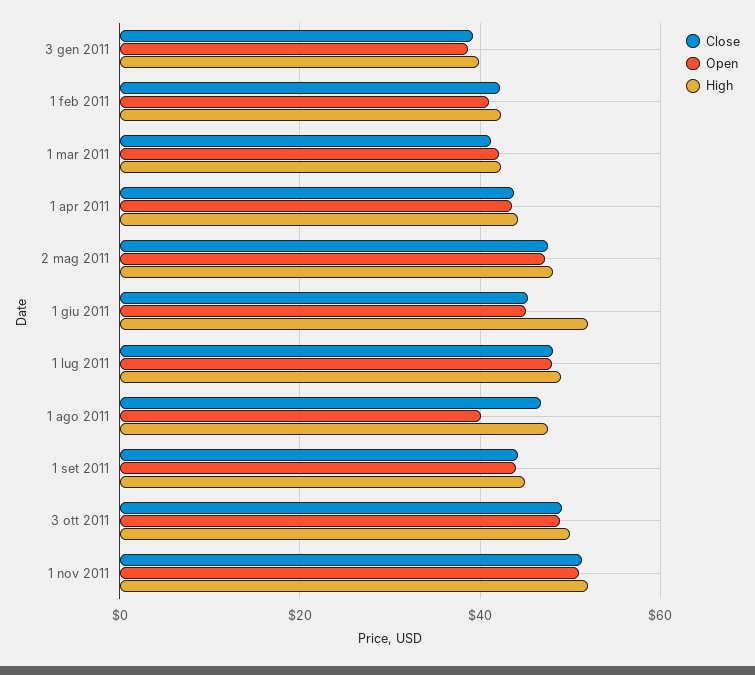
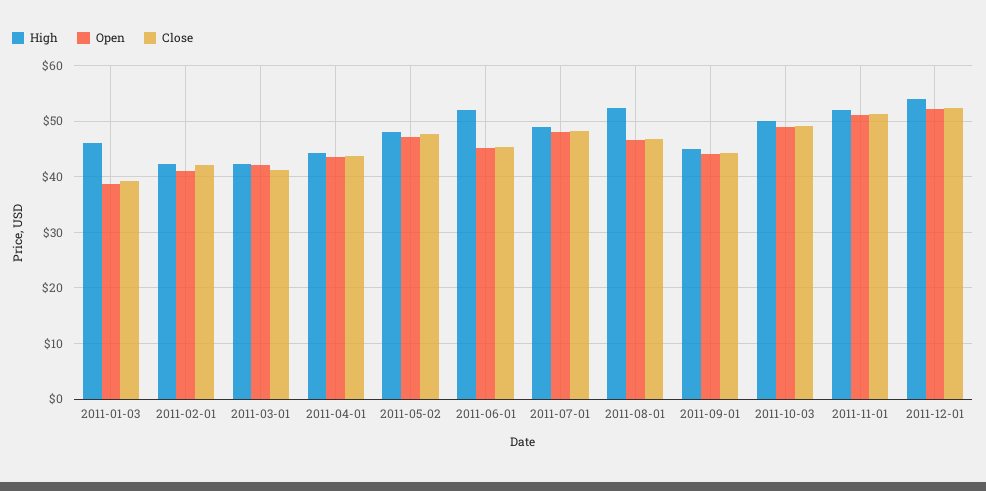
High, 3 gen 2011: 40 -> 46
Open, 1 ago 2011: 40 -> 46
High, 1 ago 2011: 48 -> 52
High, 2011-12-01: none -> 54
Open, 2011-12-01: none -> 52
Close, 2011-12-01: none -> 52

